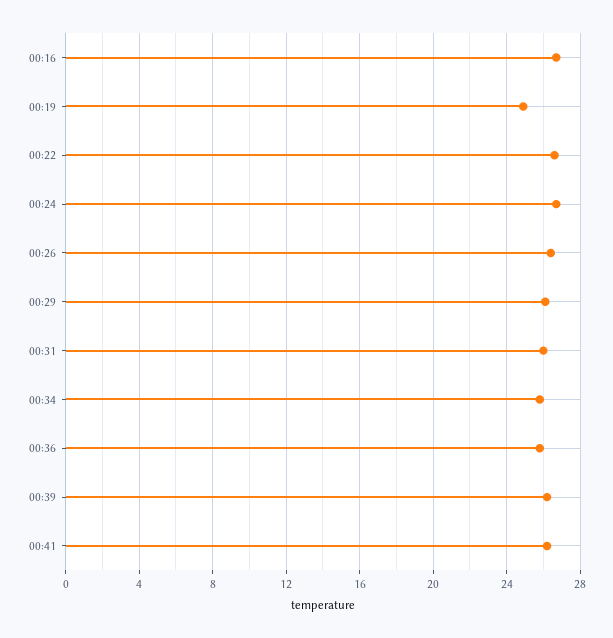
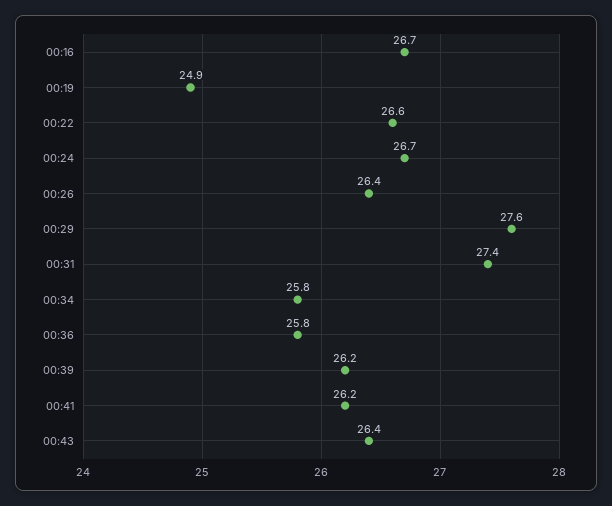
00:29: 26 -> 27.6
00:31: 26 -> 27.4
00:43: none -> 26.4

